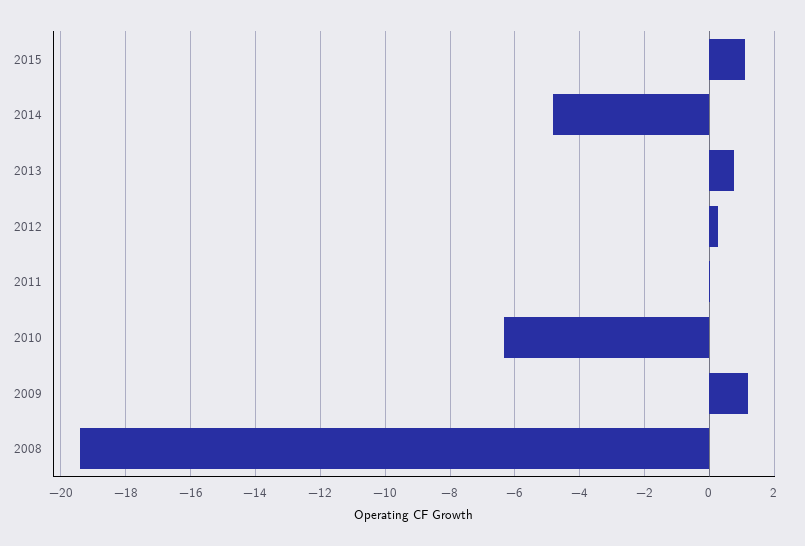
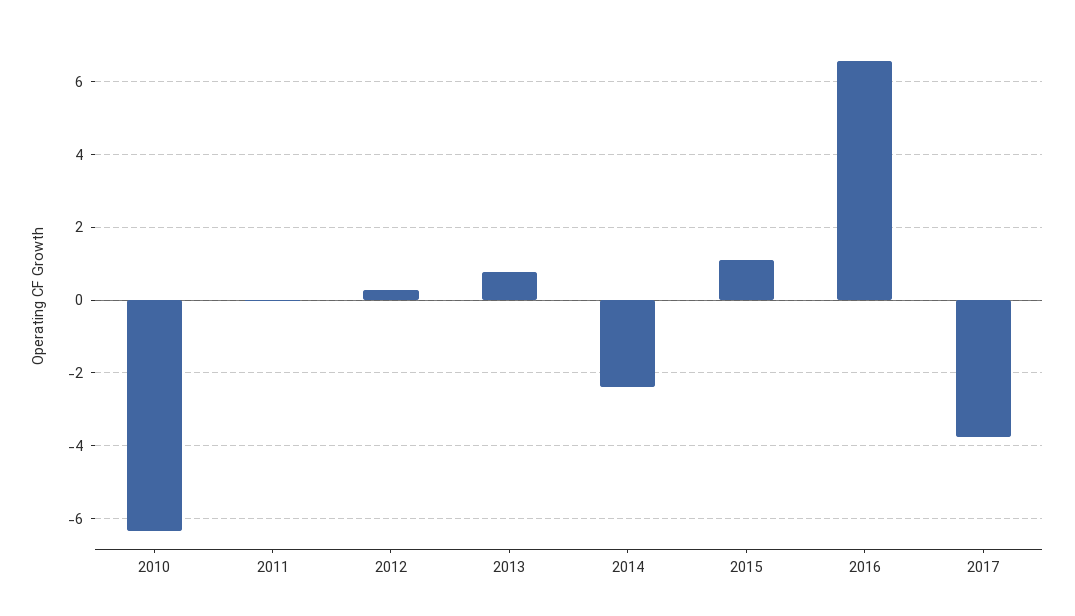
2014: -4.8 -> -2.4
2009: 1.2 -> none
2008: -19.4 -> none
2016: none -> 6.6
2017: none -> -3.8

